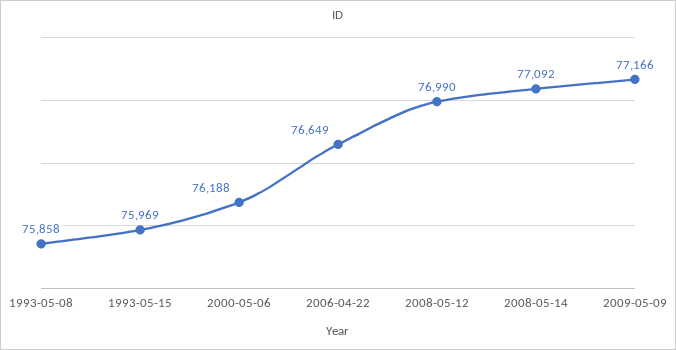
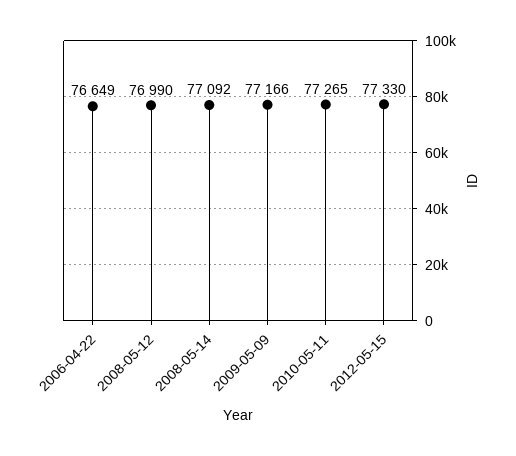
1993-05-08: 75858 -> none
1993-05-15: 75969 -> none
2000-05-06: 76188 -> none
2010-05-11: none -> 77265
2012-05-15: none -> 77330

